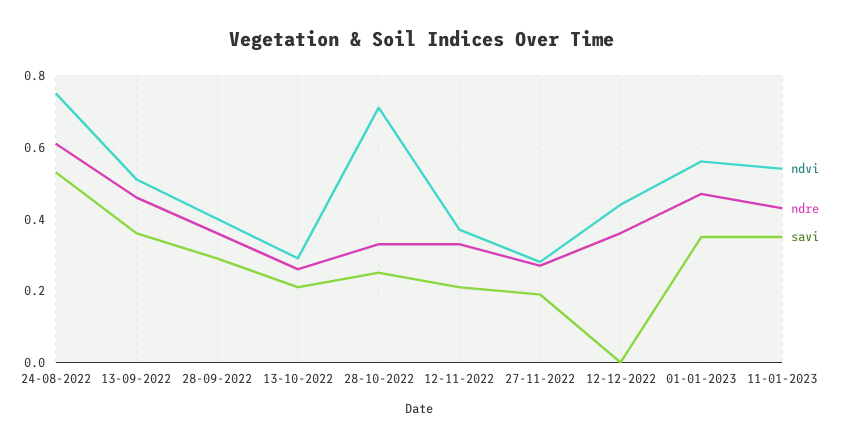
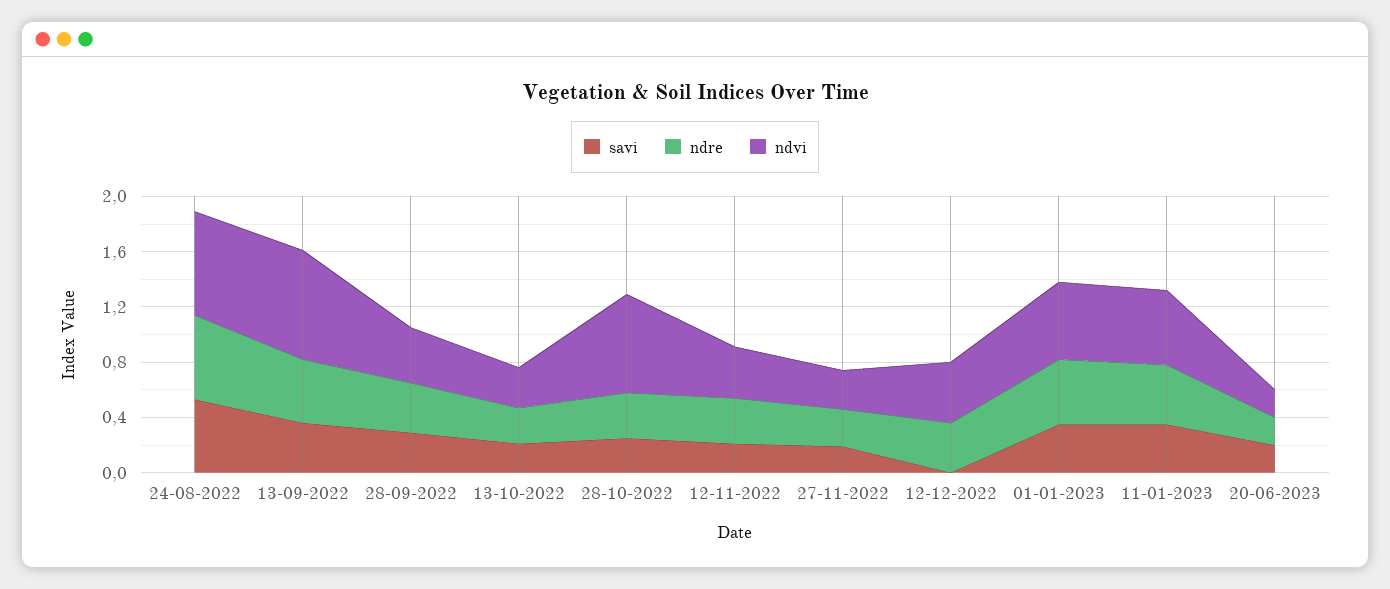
ndvi, 13-09-2022: 0.5 -> 0.8
savi, 20-06-2023: none -> 0.2
ndre, 20-06-2023: none -> 0.2
ndvi, 20-06-2023: none -> 0.2

